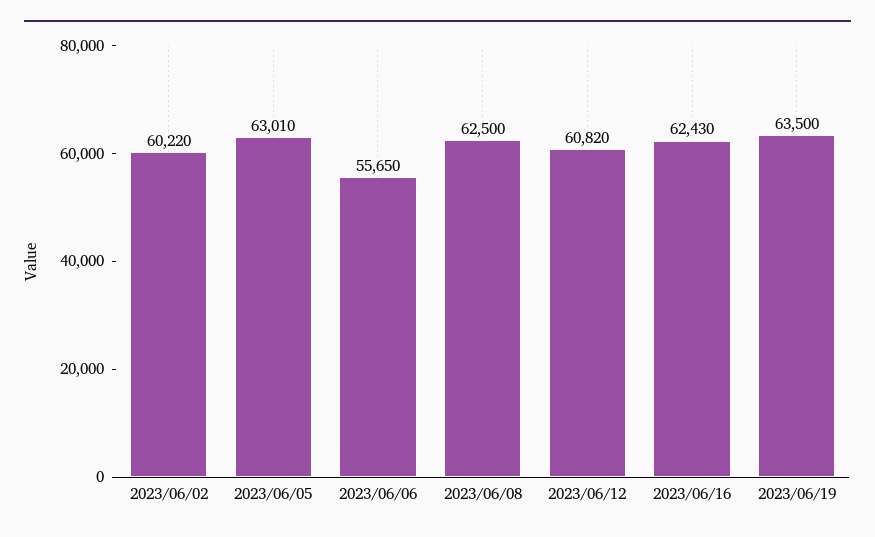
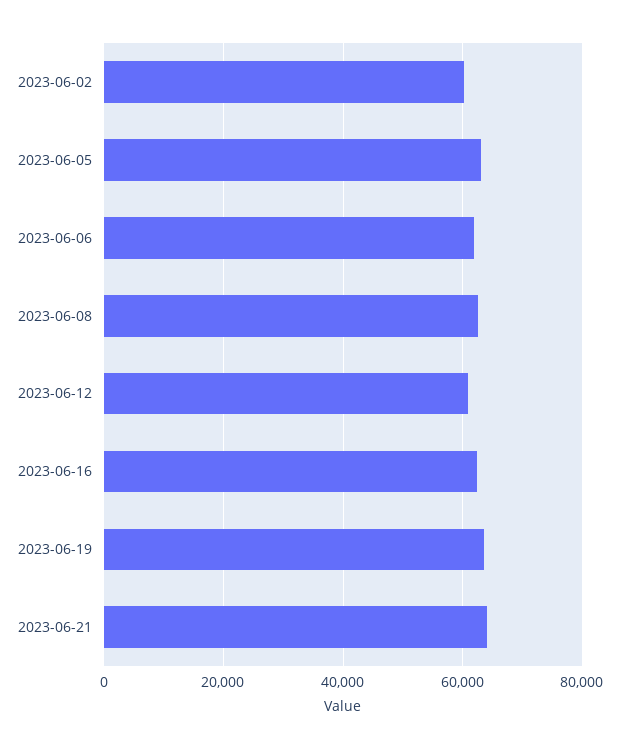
2023/06/06: 55650 -> 62000
2023-06-21: none -> 64000

